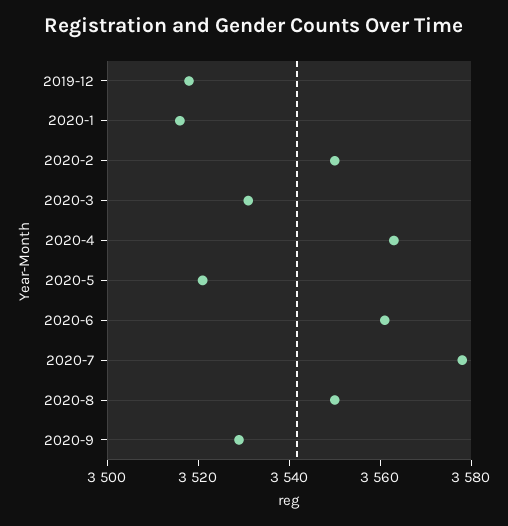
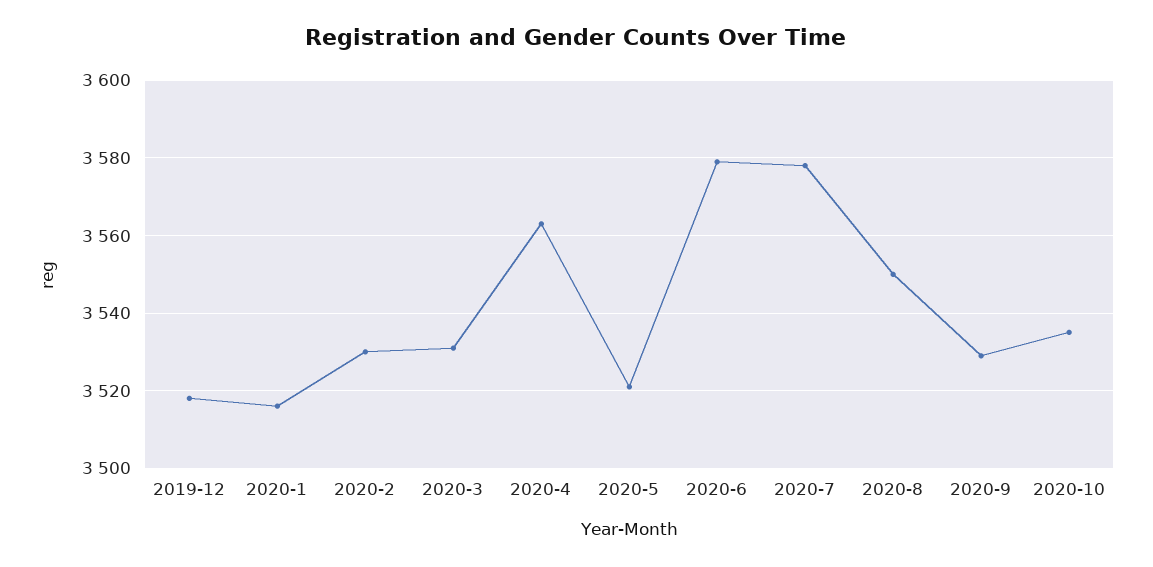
2020-2: 3550 -> 3530
2020-6: 3560 -> 3580
2020-10: none -> 3535

